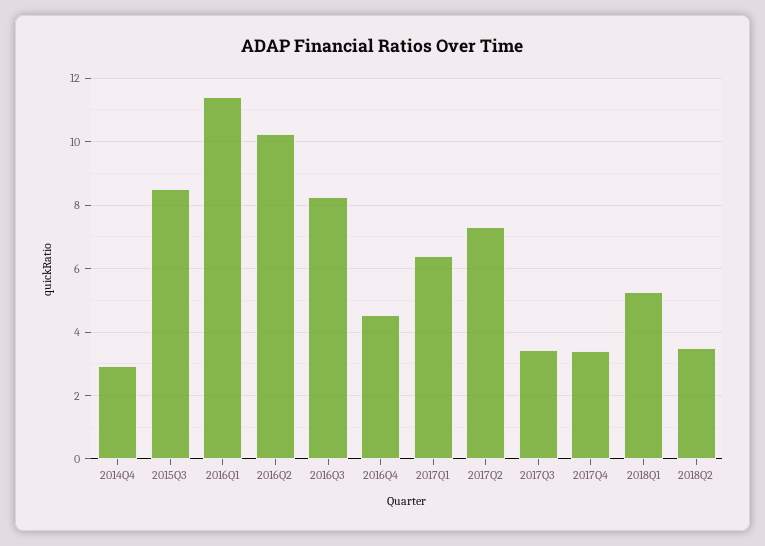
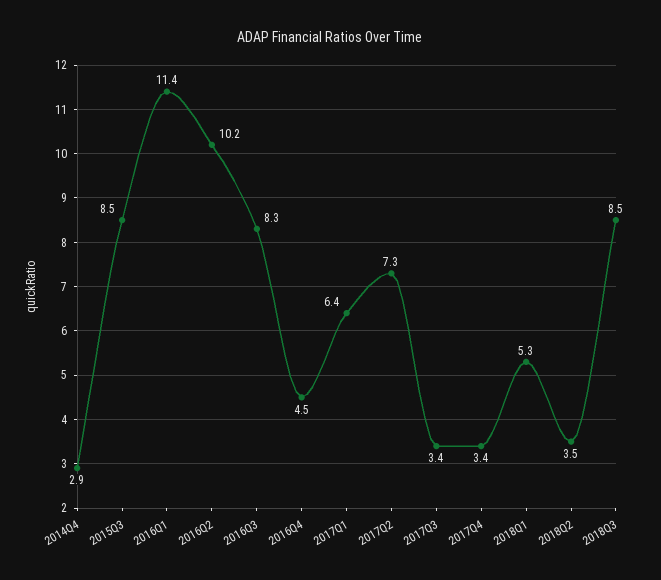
2018Q3: none -> 8.5

